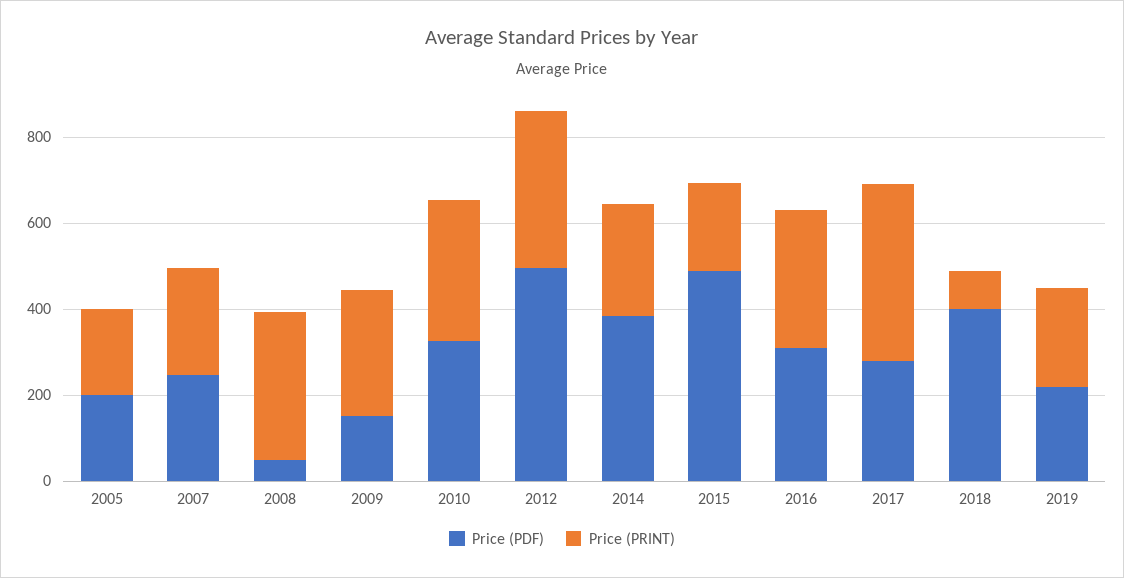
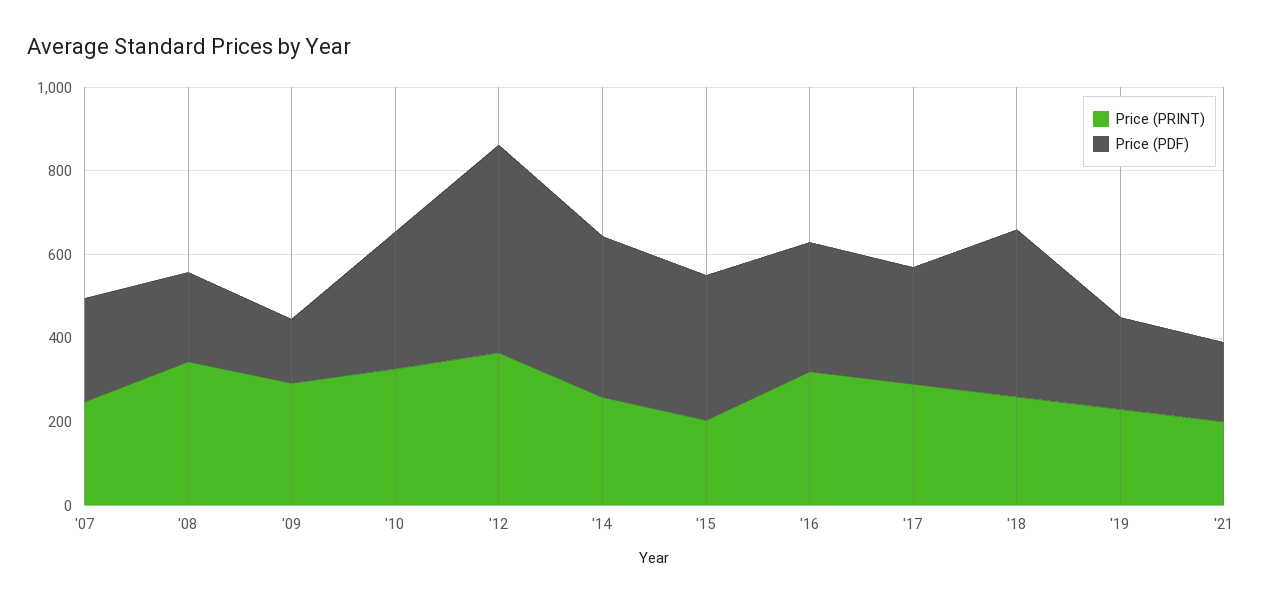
Price (PDF), 2005: 200 -> none
Price (PRINT), 2005: 200 -> none
Price (PDF), 2008: 50 -> 200
Price (PDF), 2015: 500 -> 350
Price (PRINT), 2017: 400 -> 300
Price (PRINT), 2018: 100 -> 250
Price (PRINT), '21: none -> 200
Price (PDF), '21: none -> 200

